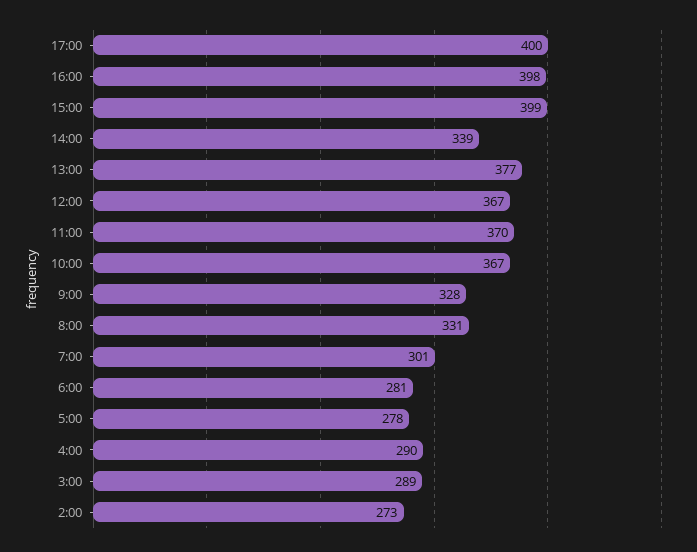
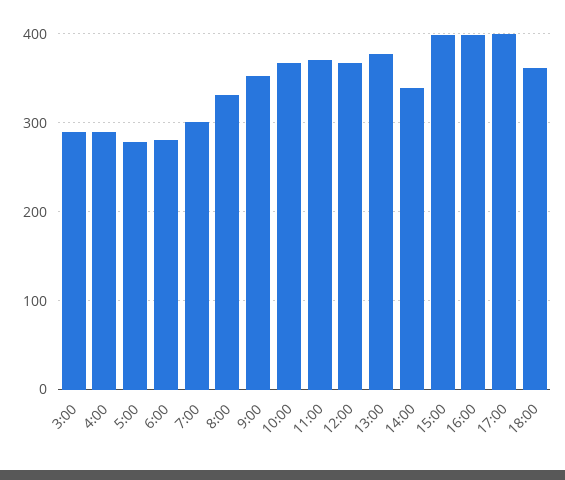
9:00: 328 -> 350
2:00: 273 -> none
18:00: none -> 360

